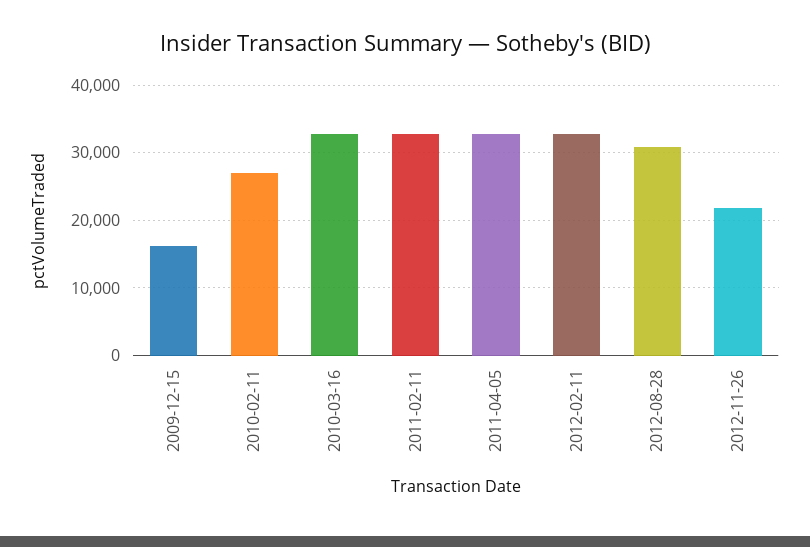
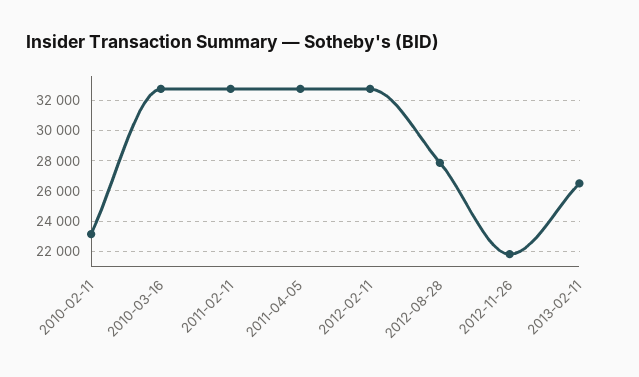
2009-12-15: 16000 -> none
2010-02-11: 27000 -> 23000
2012-08-28: 31000 -> 28000
2013-02-11: none -> 26500

